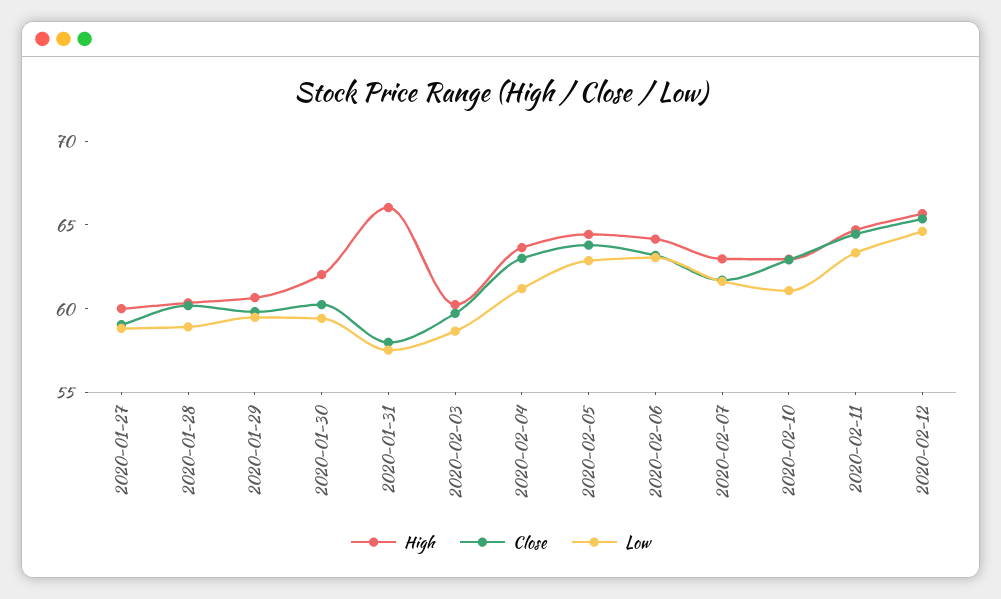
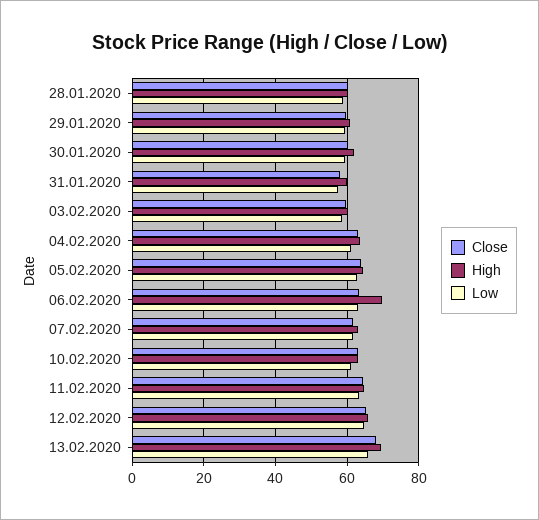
High, 2020-01-27: 60 -> none
Close, 2020-01-27: 59 -> none
Low, 2020-01-27: 59 -> none
High, 2020-01-31: 66 -> 60
High, 2020-02-06: 64 -> 70
Close, 13.02.2020: none -> 68
High, 13.02.2020: none -> 70
Low, 13.02.2020: none -> 66

